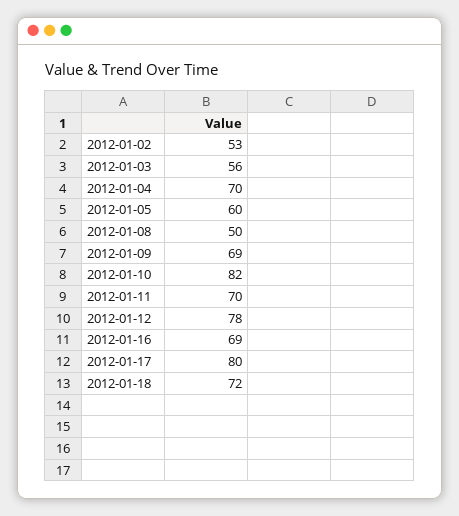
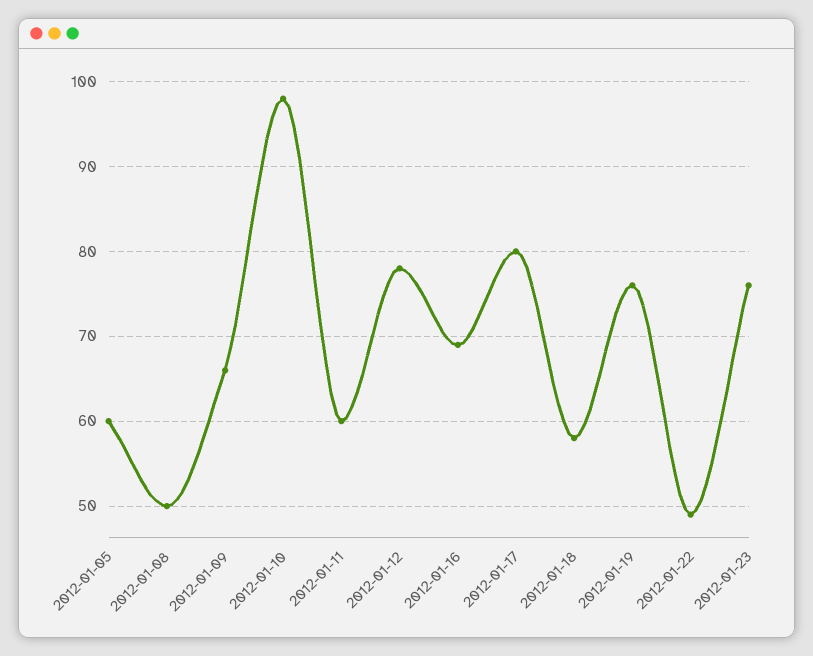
2012-01-02: 53 -> none
2012-01-03: 56 -> none
2012-01-04: 70 -> none
2012-01-09: 69 -> 66
2012-01-10: 82 -> 98
2012-01-11: 70 -> 60
2012-01-18: 72 -> 58
2012-01-19: none -> 76
2012-01-22: none -> 49
2012-01-23: none -> 76

